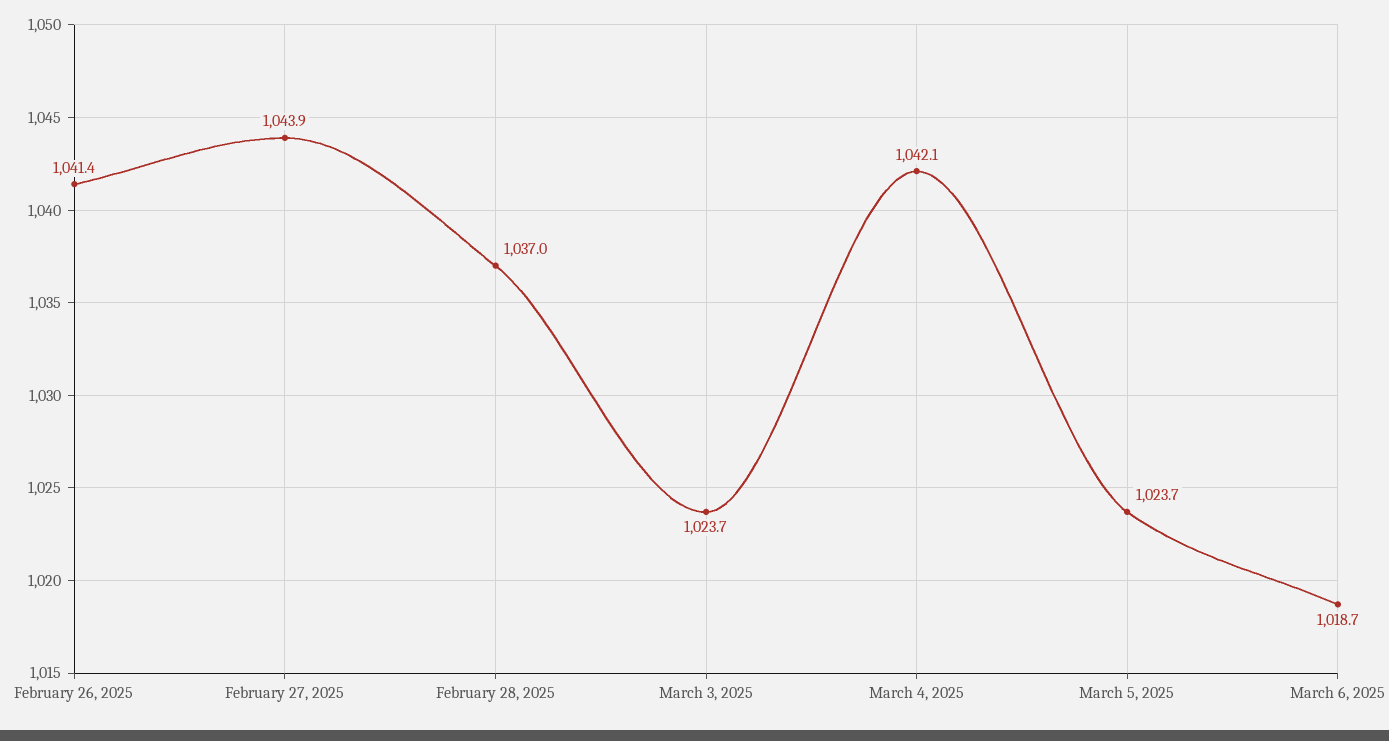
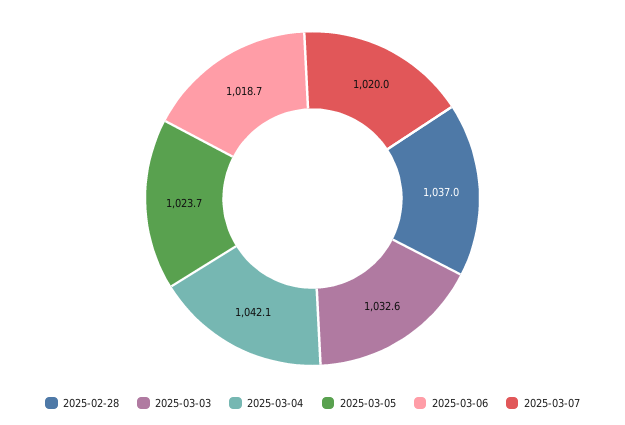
February 26, 2025: 1041.4 -> none
February 27, 2025: 1043.9 -> none
March 3, 2025: 1023.7 -> 1032.6
2025-03-07: none -> 1020

